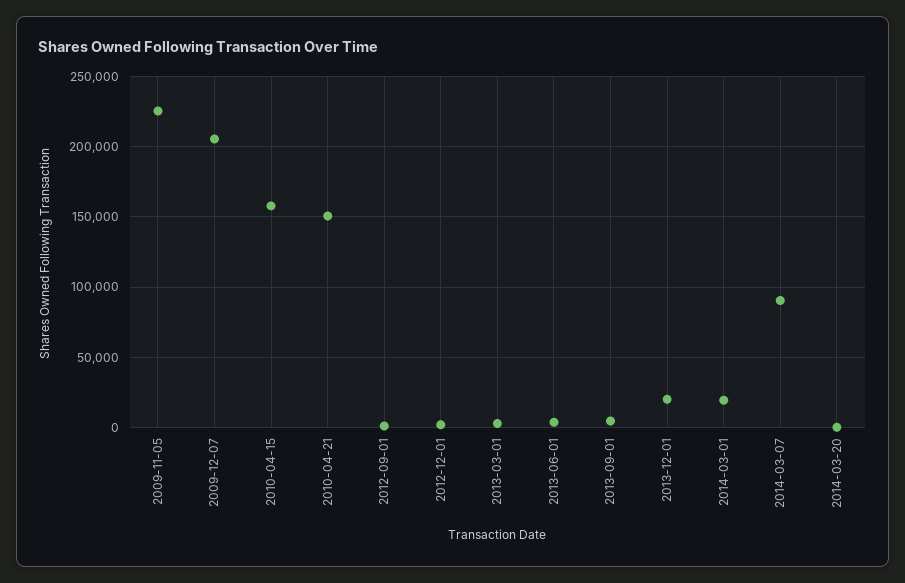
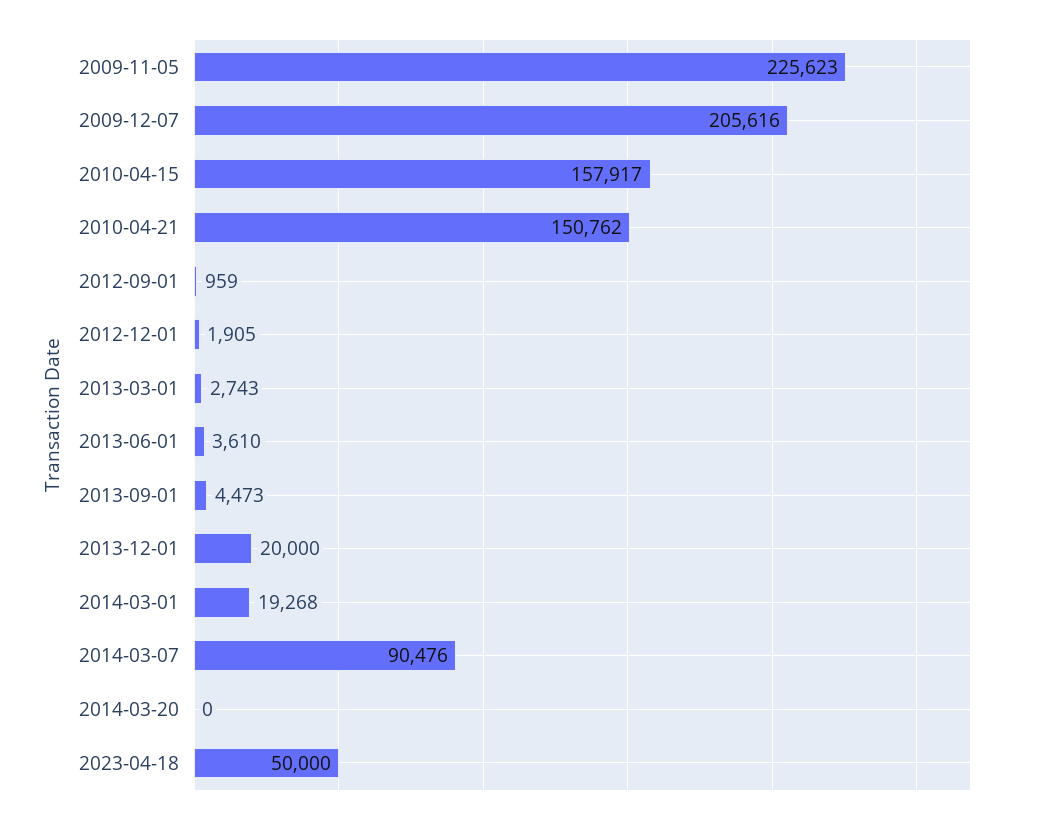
2023-04-18: none -> 50000

